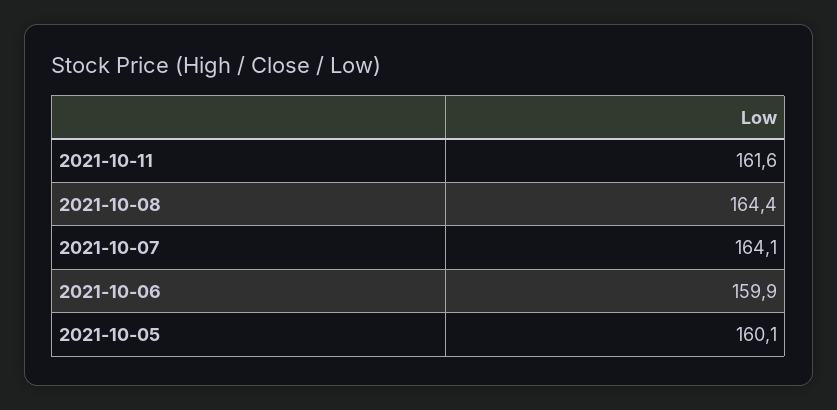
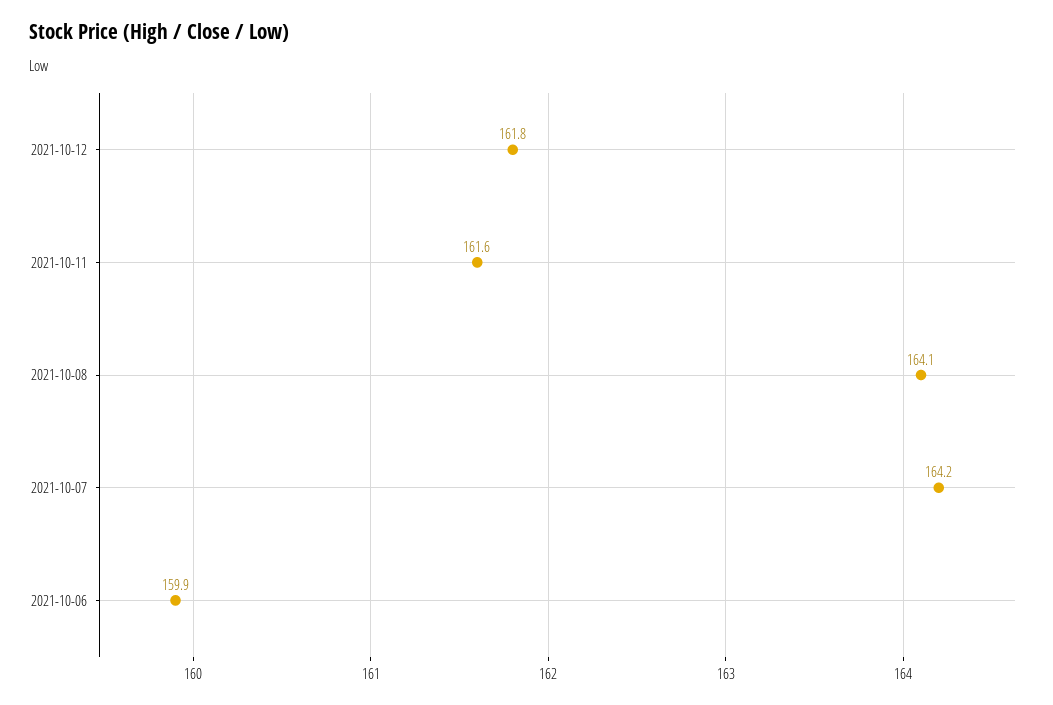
2021-10-08: 164.4 -> 164.1
2021-10-07: 164.1 -> 164.2
2021-10-05: 160.1 -> none
2021-10-12: none -> 161.8

